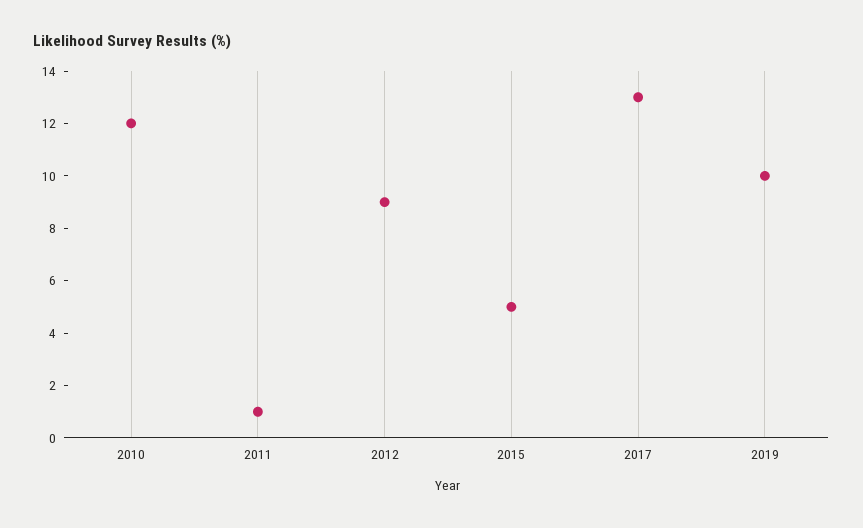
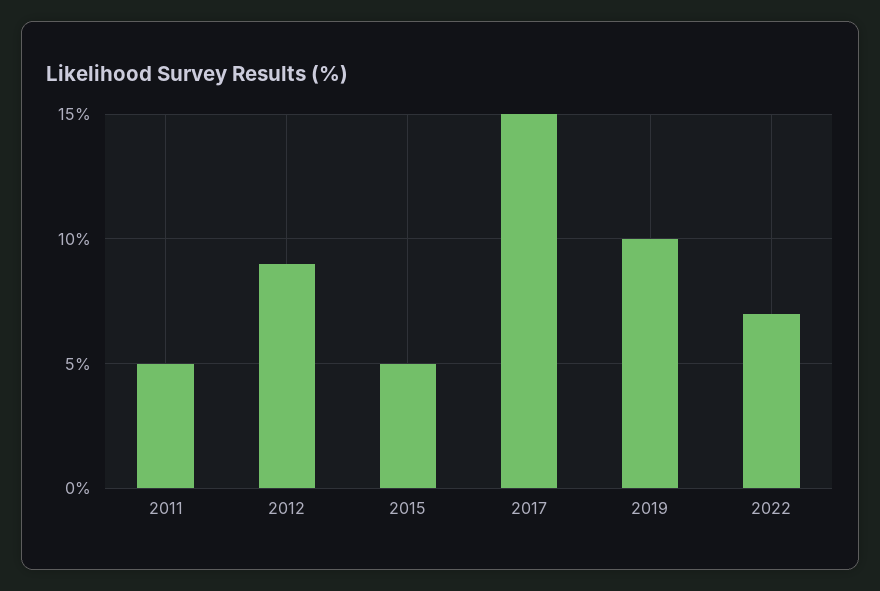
2010: 12 -> none
2011: 1 -> 5
2017: 13 -> 15
2022: none -> 7

